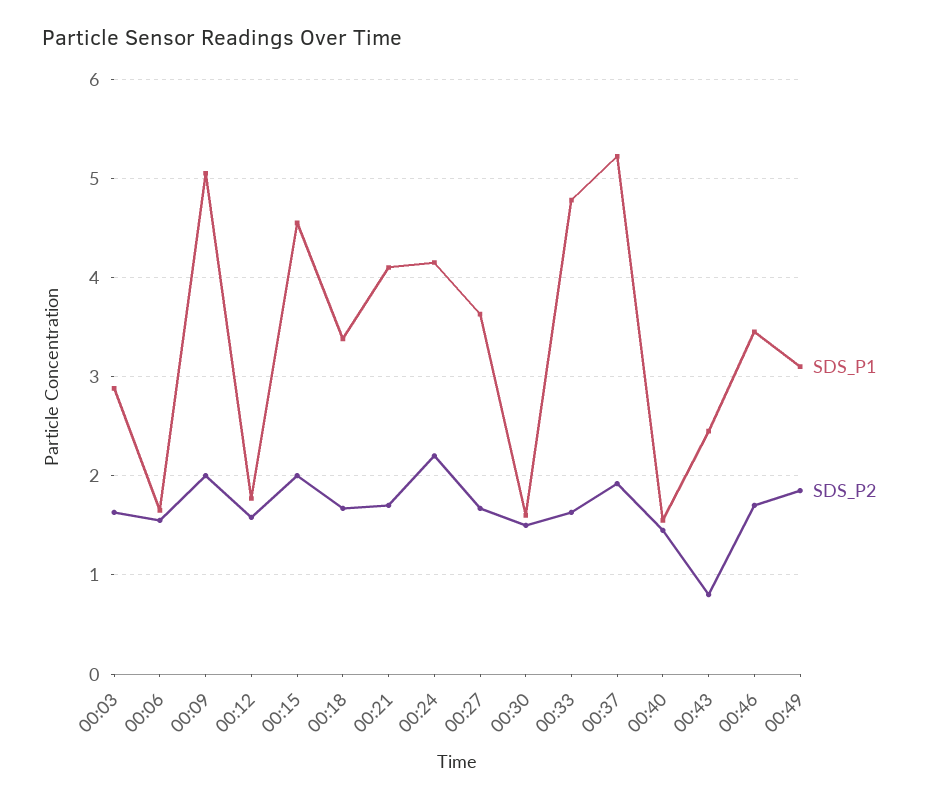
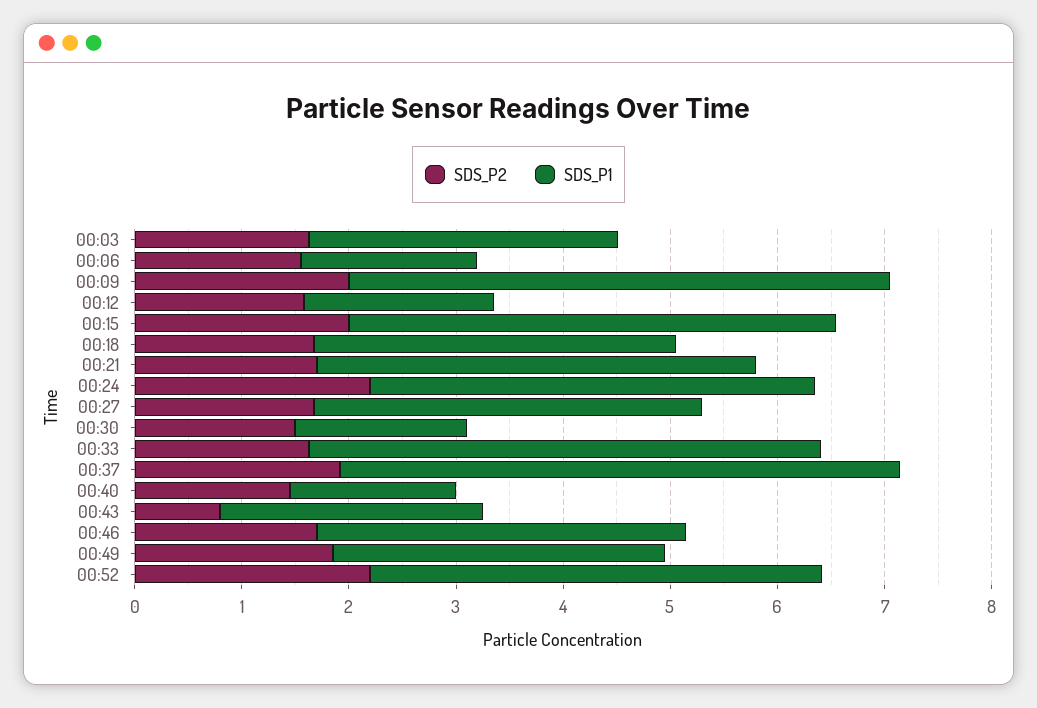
SDS_P2, 00:52: none -> 2.2
SDS_P1, 00:52: none -> 4.2

